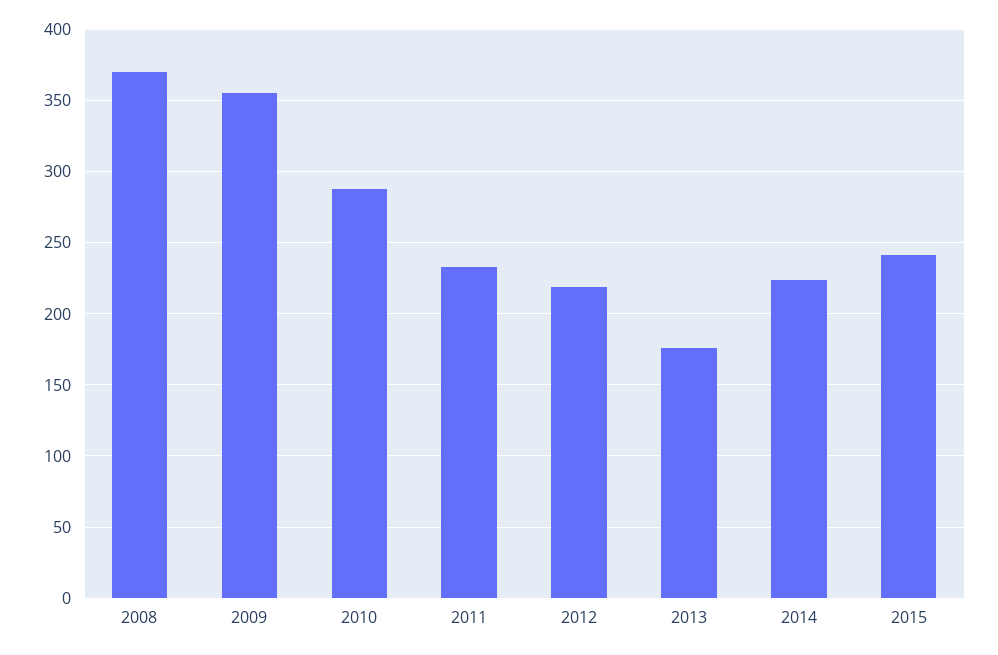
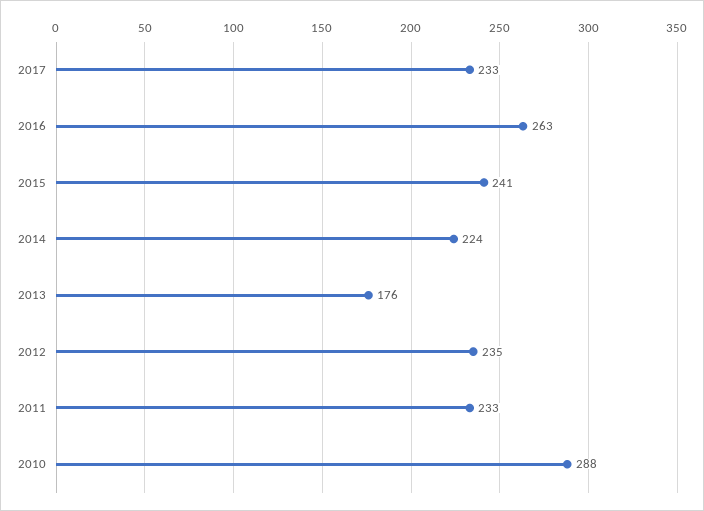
2008: 370 -> none
2009: 355 -> none
2012: 220 -> 235
2017: none -> 233
2016: none -> 263

